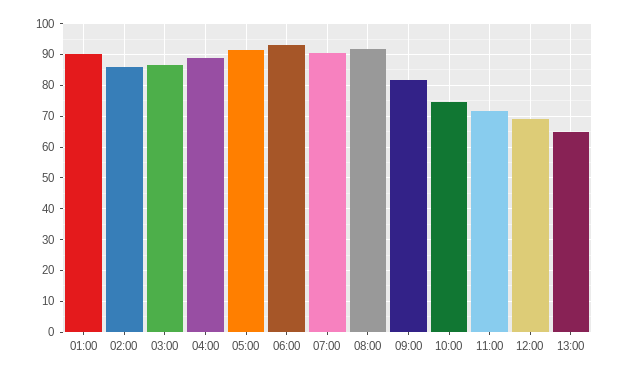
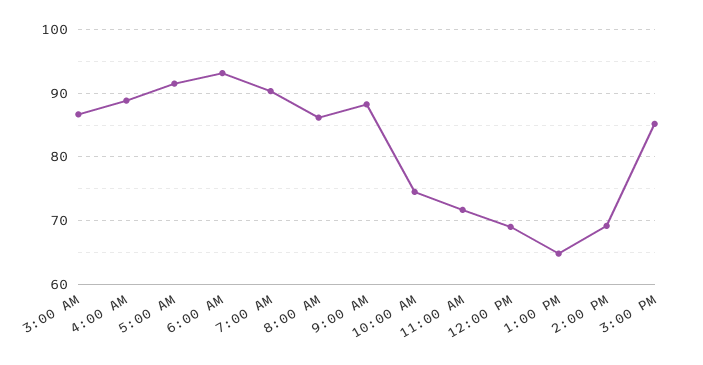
01:00: 90 -> none
02:00: 86 -> none
08:00: 92 -> 86
09:00: 82 -> 88
2:00 PM: none -> 69
3:00 PM: none -> 85

